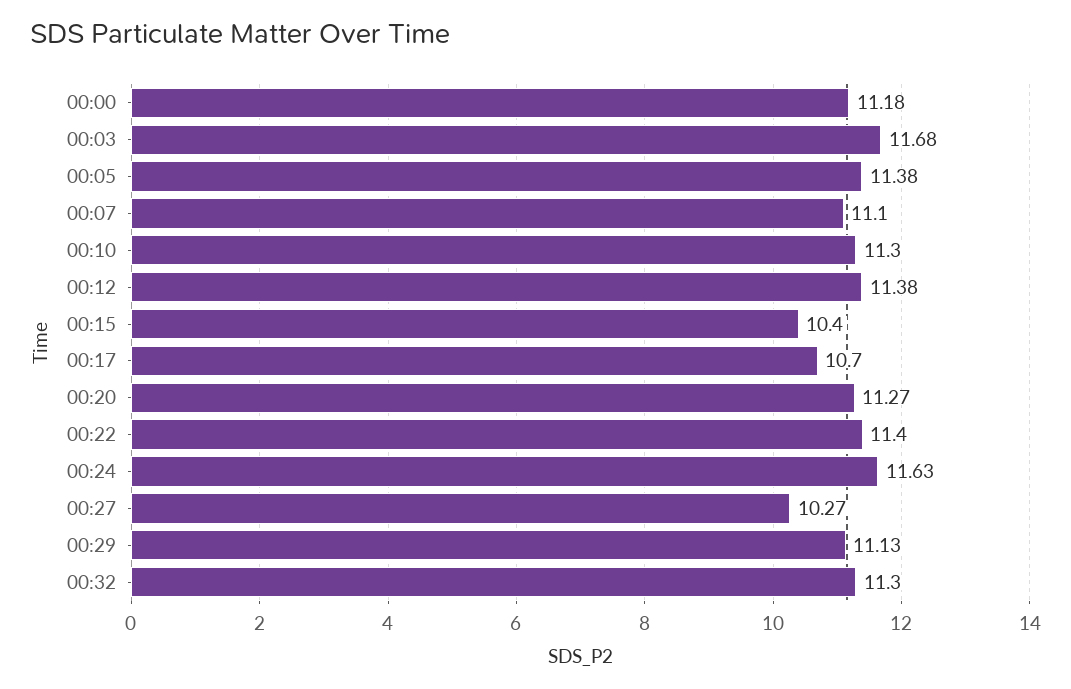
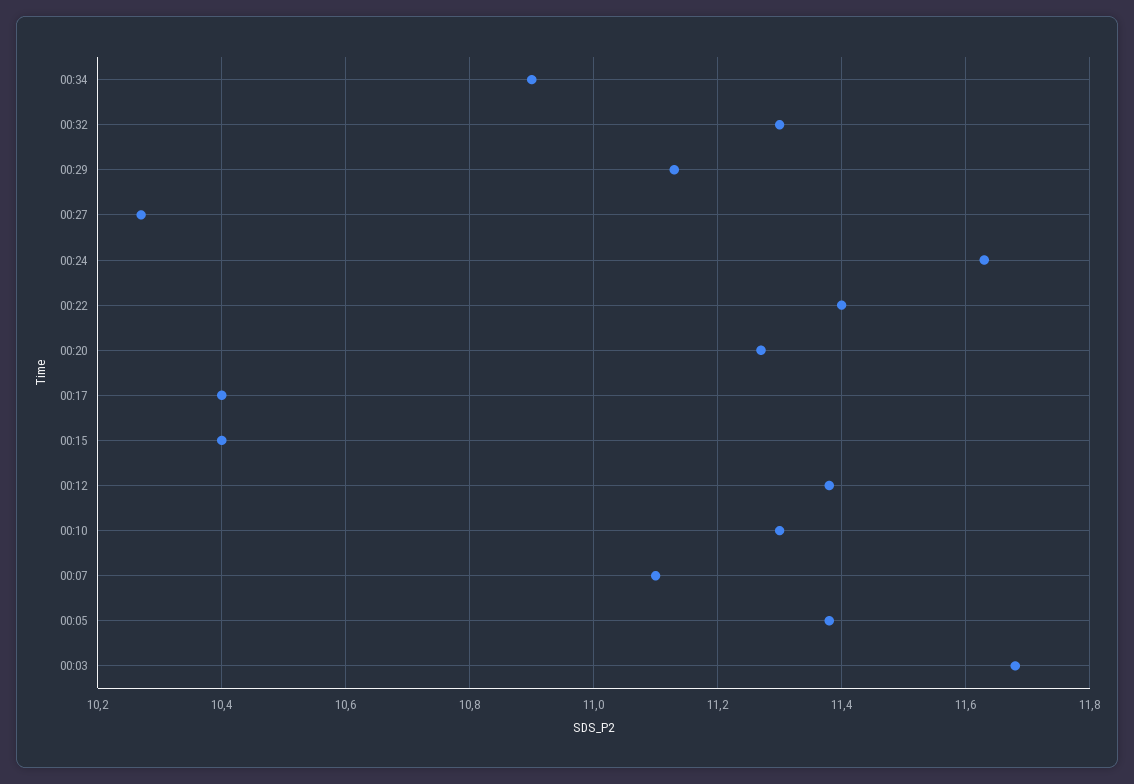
00:00: 11.18 -> none
00:17: 10.7 -> 10.4
00:34: none -> 10.9

